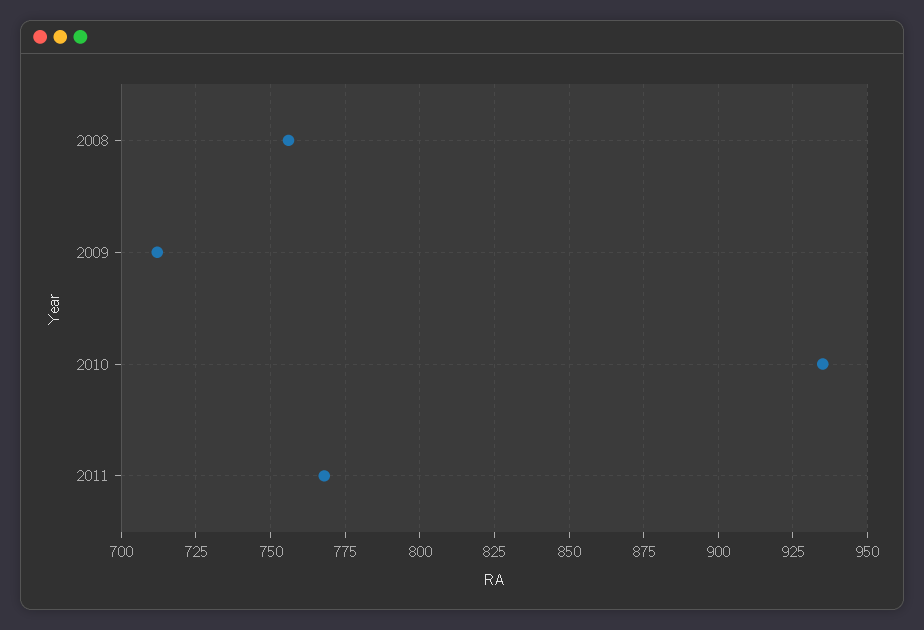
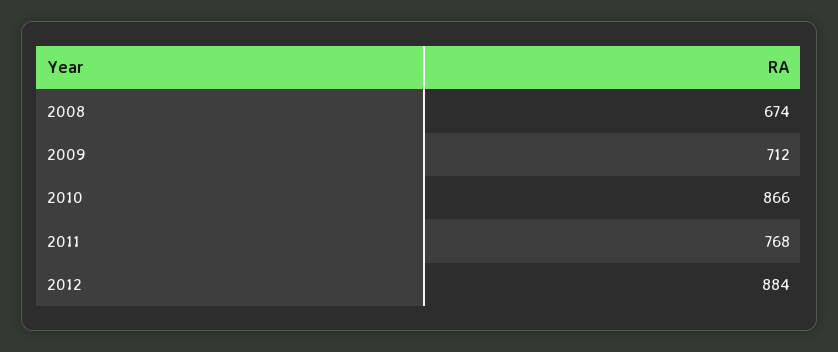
2008: 755 -> 674
2010: 935 -> 866
2012: none -> 884

